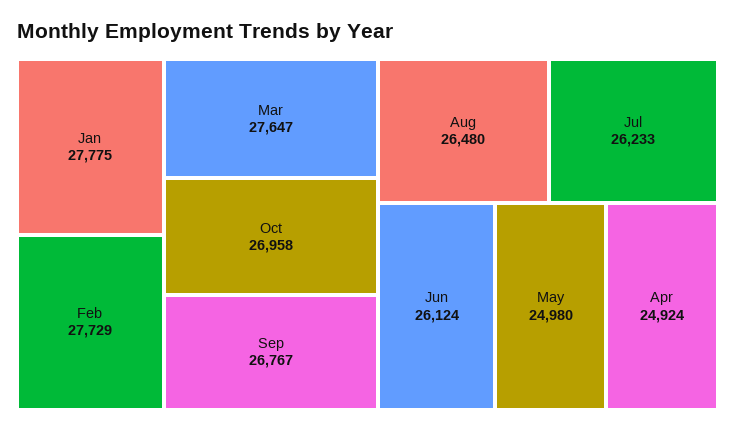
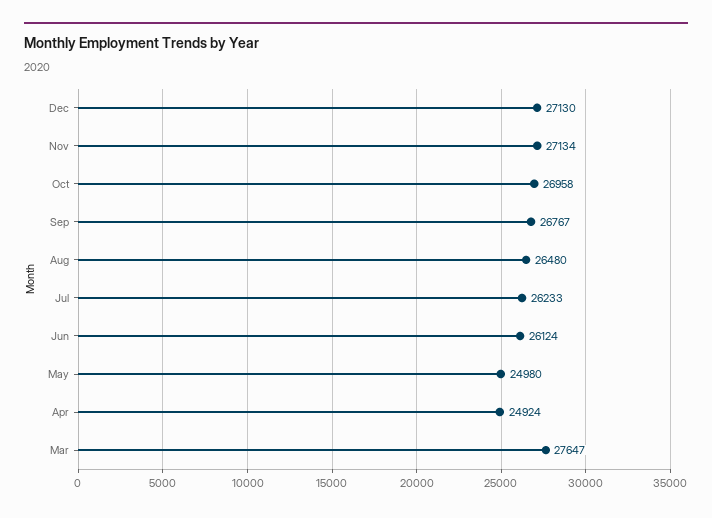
Jan: 27775 -> none
Feb: 27729 -> none
Dec: none -> 27130
Nov: none -> 27134

